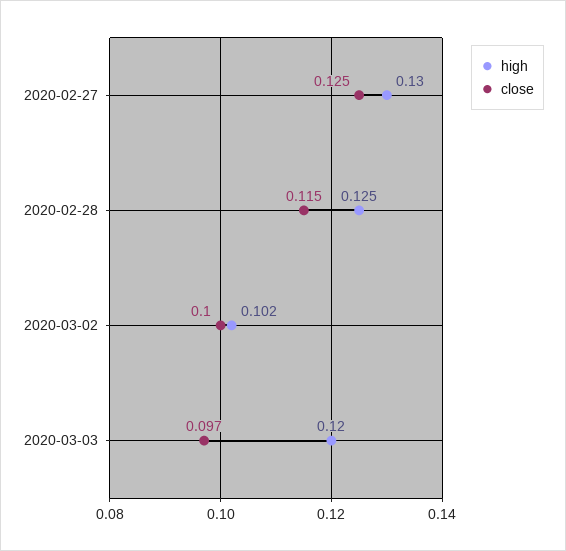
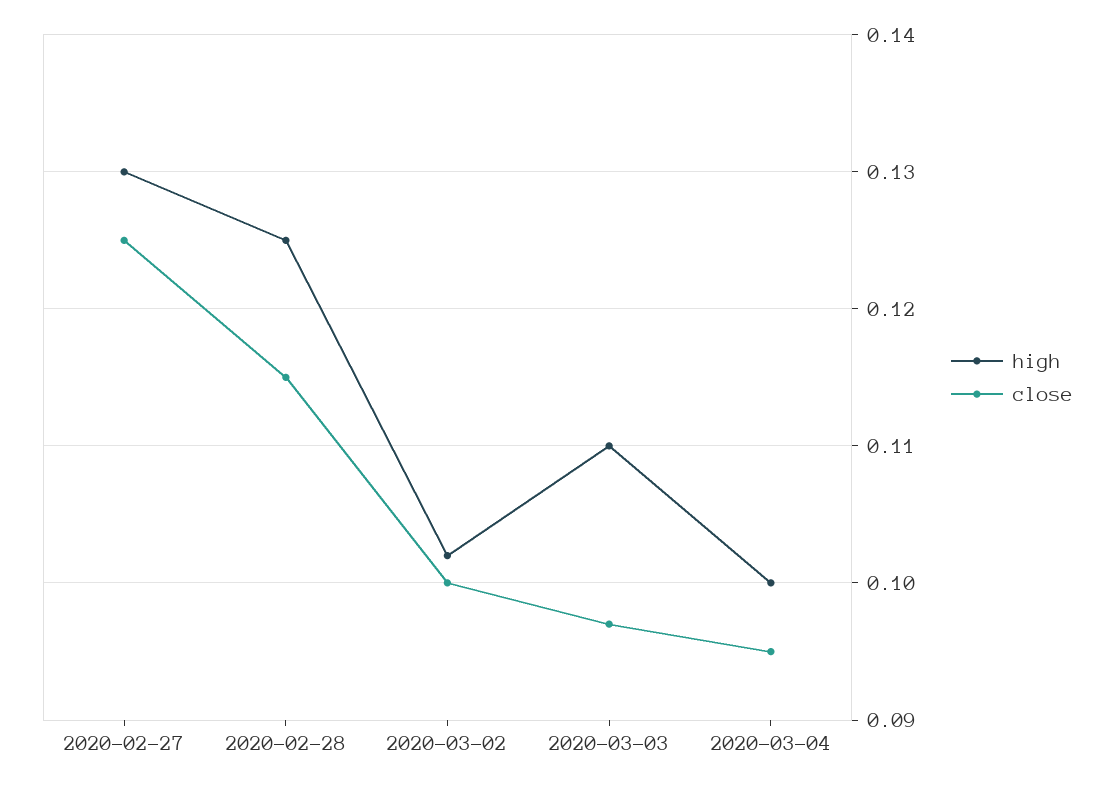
high, 2020-03-03: 0.12 -> 0.11
high, 2020-03-04: none -> 0.1
close, 2020-03-04: none -> 0.095

